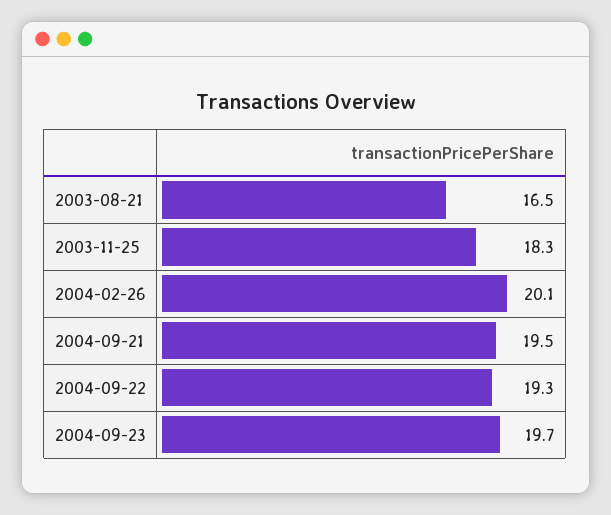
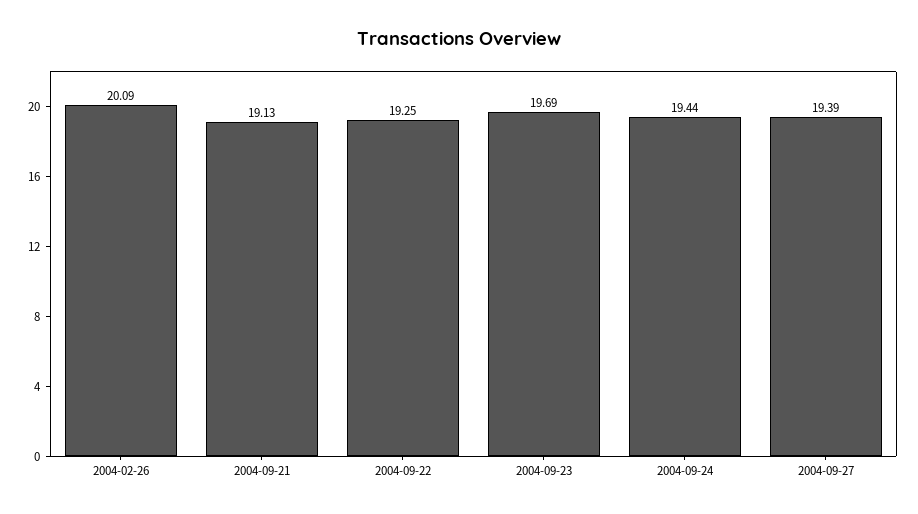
2003-08-21: 16.5 -> none
2003-11-25: 18.3 -> none
2004-09-21: 19.5 -> 19.13
2004-09-24: none -> 19.44
2004-09-27: none -> 19.39

